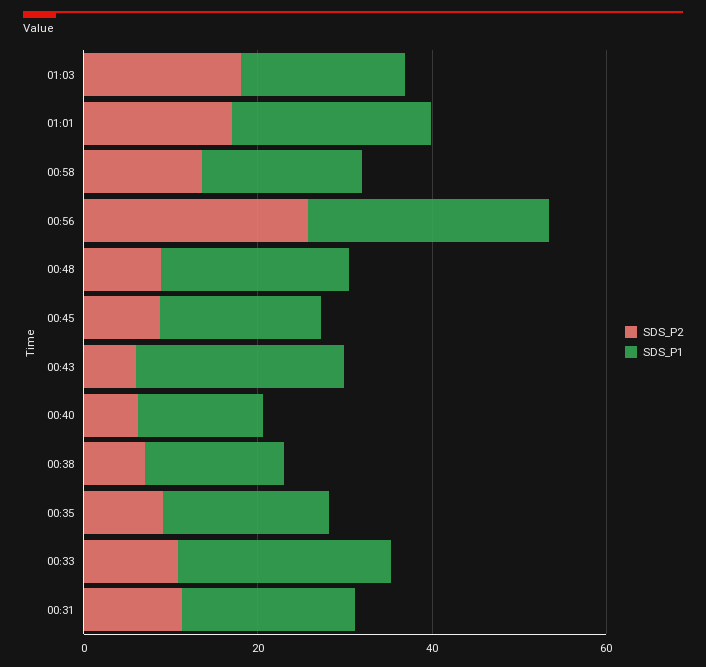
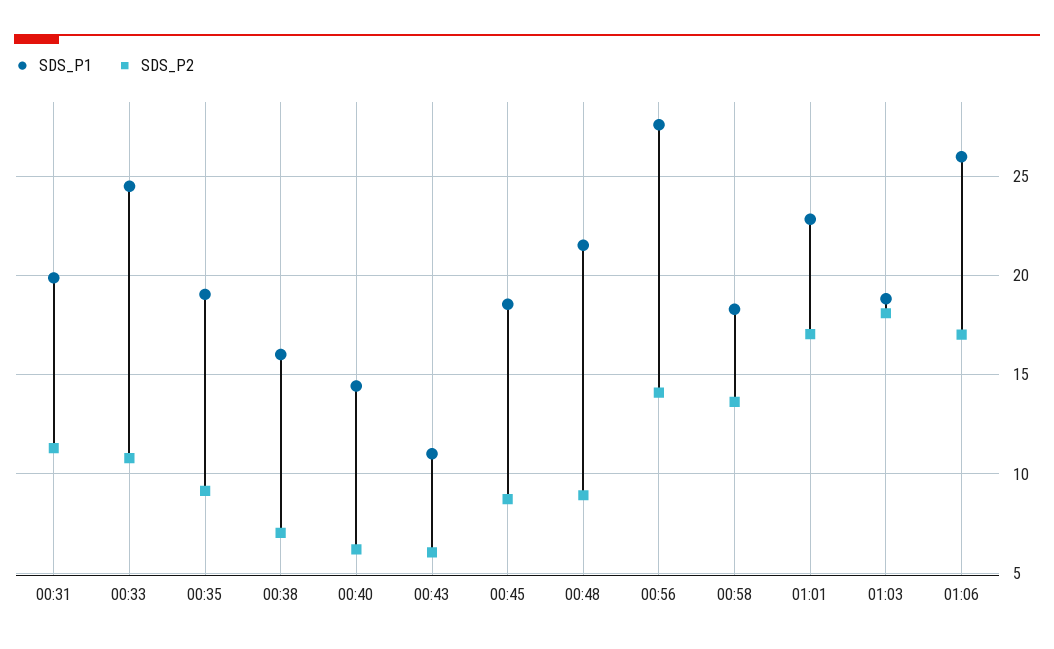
SDS_P2, 00:56: 25 -> 14
SDS_P1, 00:43: 25 -> 11
SDS_P1, 01:06: none -> 26
SDS_P2, 01:06: none -> 17

